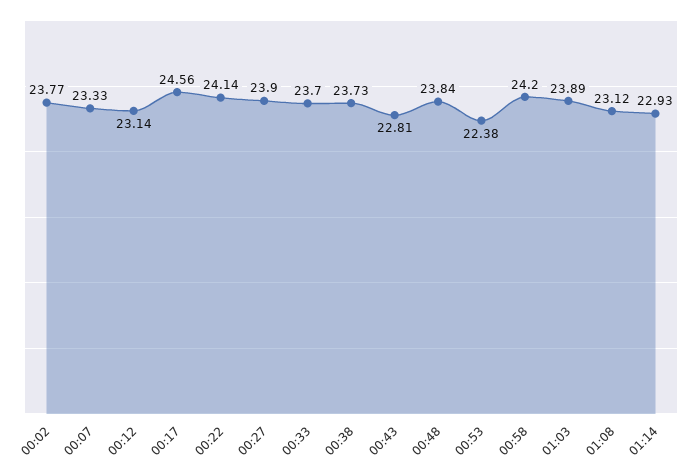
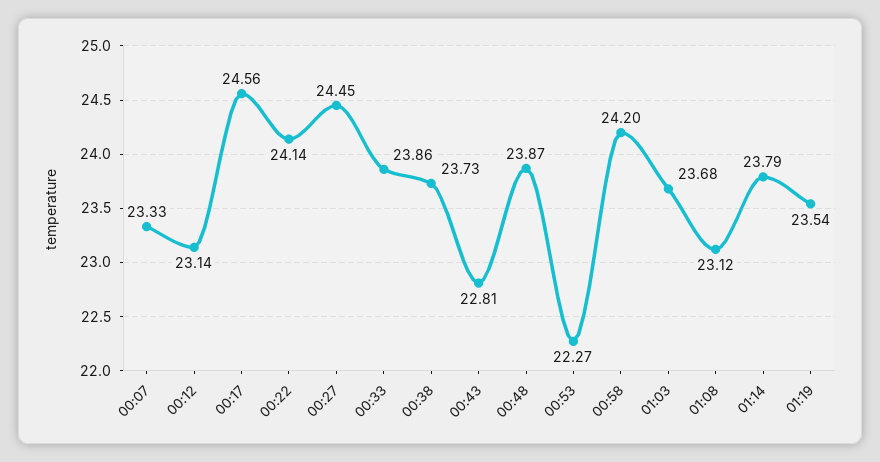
00:02: 23.77 -> none
00:27: 23.9 -> 24.45
00:33: 23.7 -> 23.86
00:48: 23.84 -> 23.87
00:53: 22.38 -> 22.27
01:03: 23.89 -> 23.68
01:14: 22.93 -> 23.79
01:19: none -> 23.54

